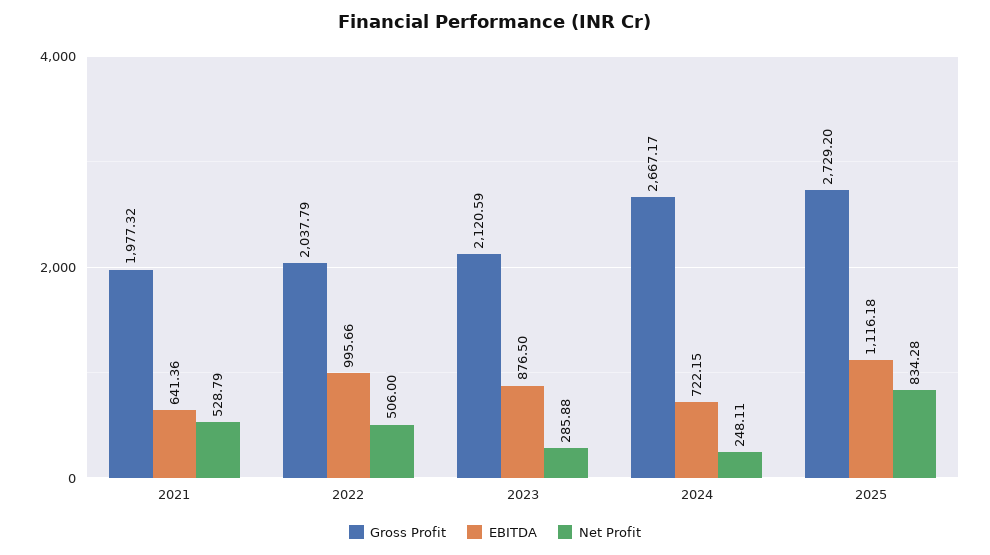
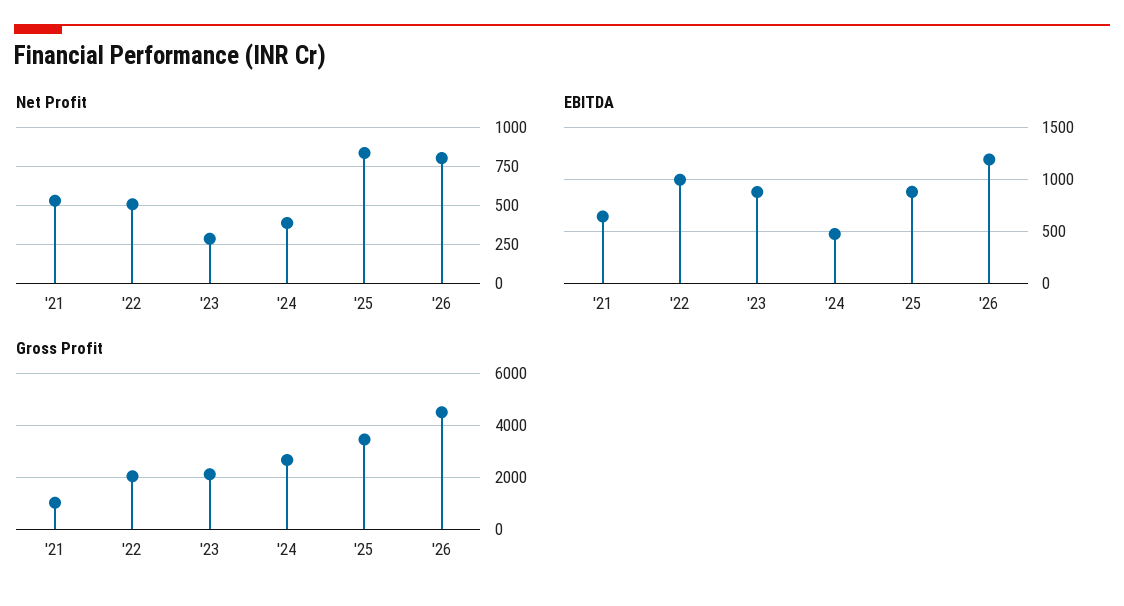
Gross Profit, 2021: 1977.32 -> 1000
EBITDA, 2024: 722.15 -> 500
Net Profit, 2024: 248.11 -> 400
Gross Profit, 2025: 2729.2 -> 3500
EBITDA, 2025: 1116.18 -> 900
Net Profit, '26: none -> 800
EBITDA, '26: none -> 1200
Gross Profit, '26: none -> 4500

